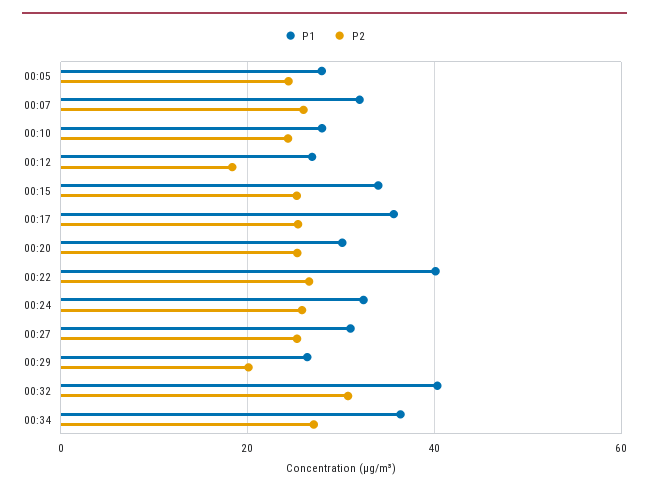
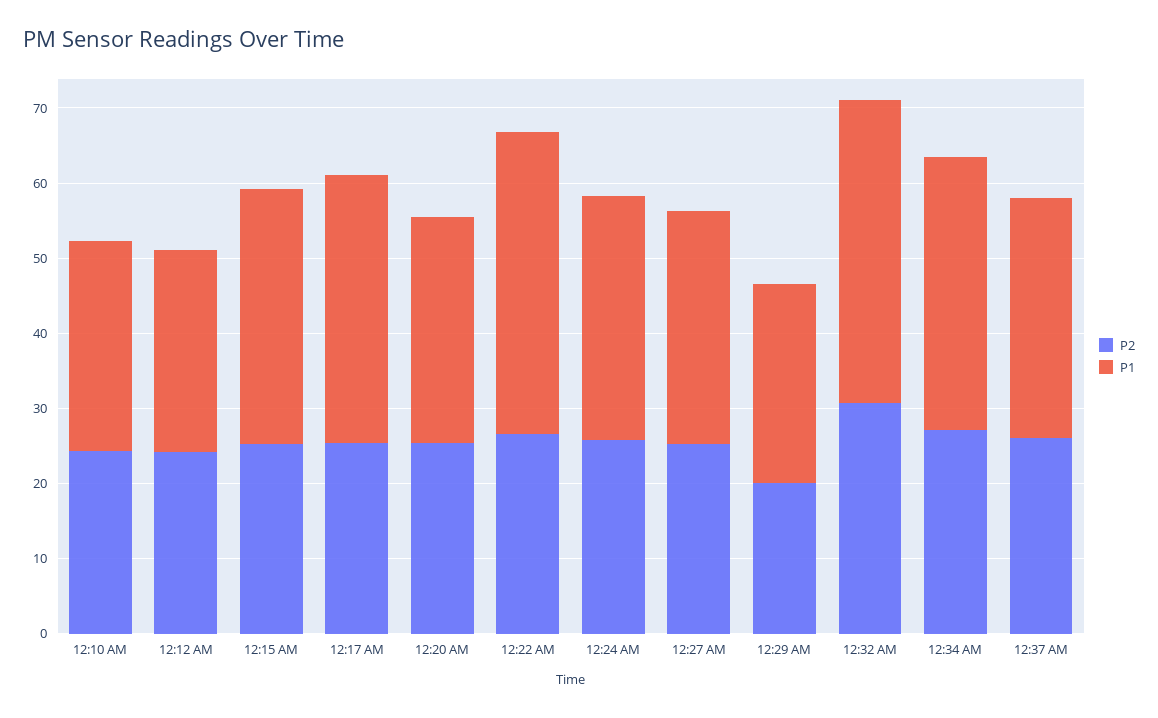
P1, 00:05: 28 -> none
P2, 00:05: 24 -> none
P1, 00:07: 32 -> none
P2, 00:07: 26 -> none
P2, 00:12: 18 -> 24
P2, 12:37 AM: none -> 26
P1, 12:37 AM: none -> 32

